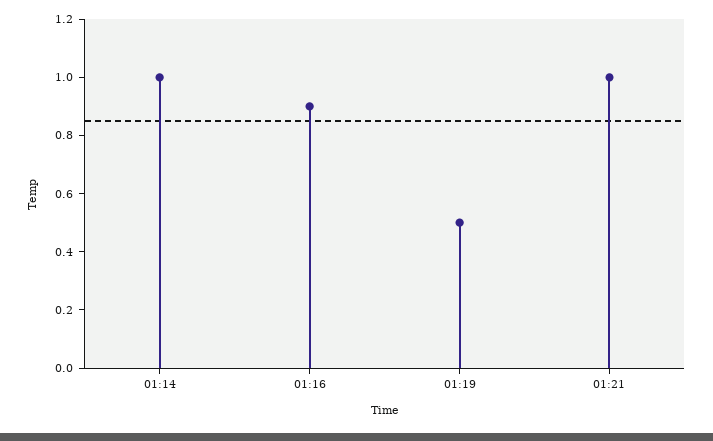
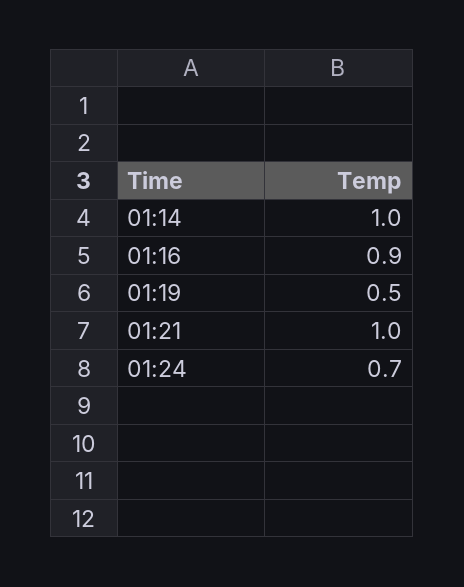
01:24: none -> 0.7

